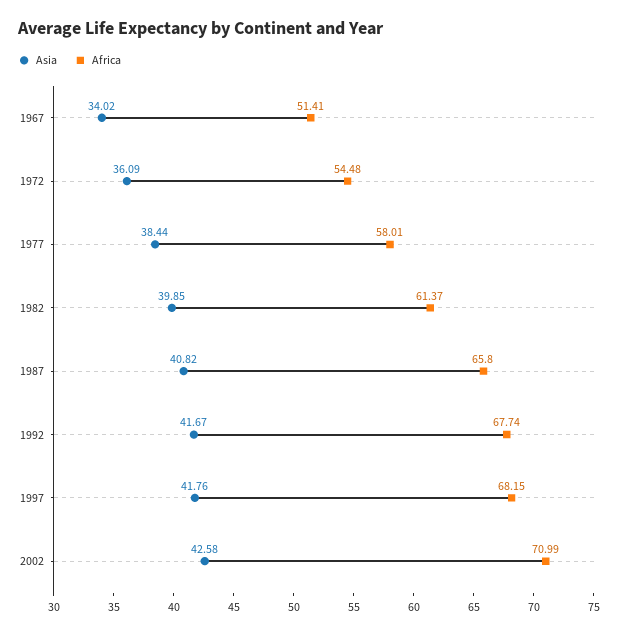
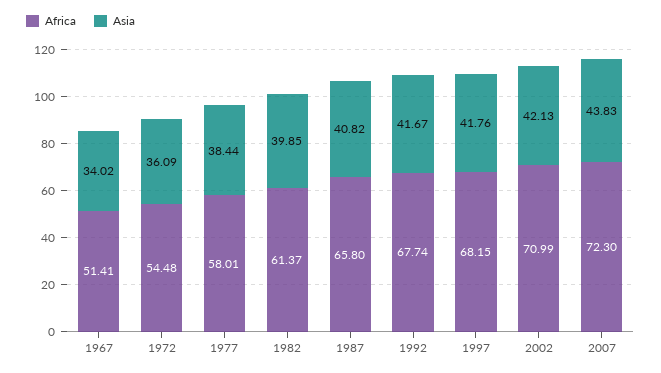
Asia, 2002: 42.58 -> 42.13
Africa, 2007: none -> 72.3
Asia, 2007: none -> 43.83

